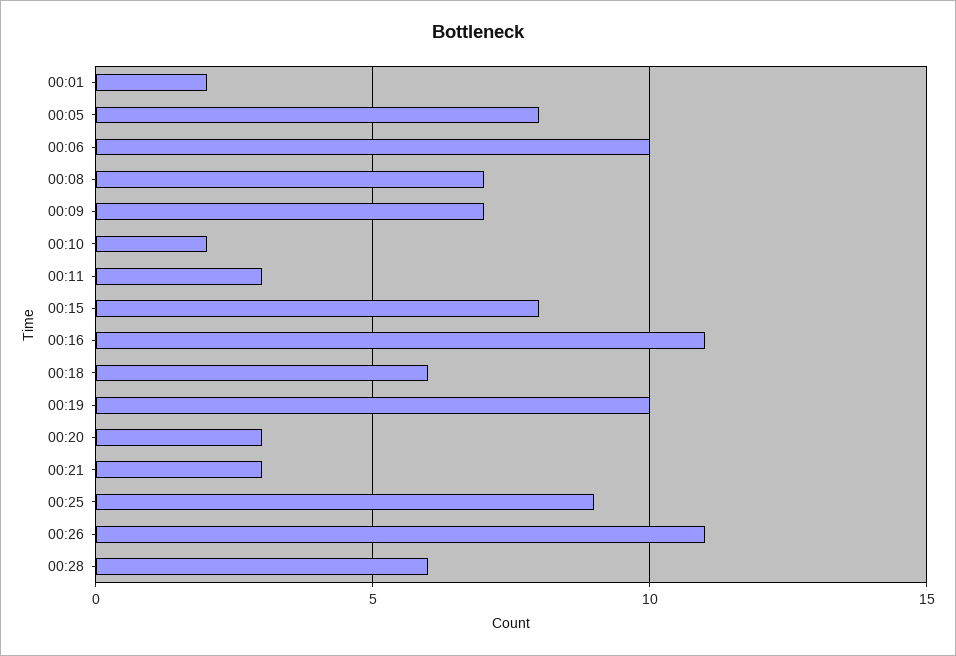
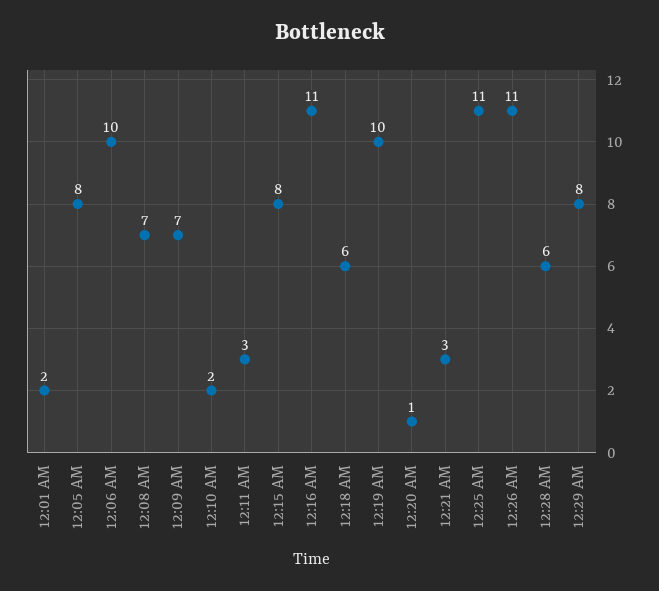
00:20: 3 -> 1
00:25: 9 -> 11
12:29 AM: none -> 8

